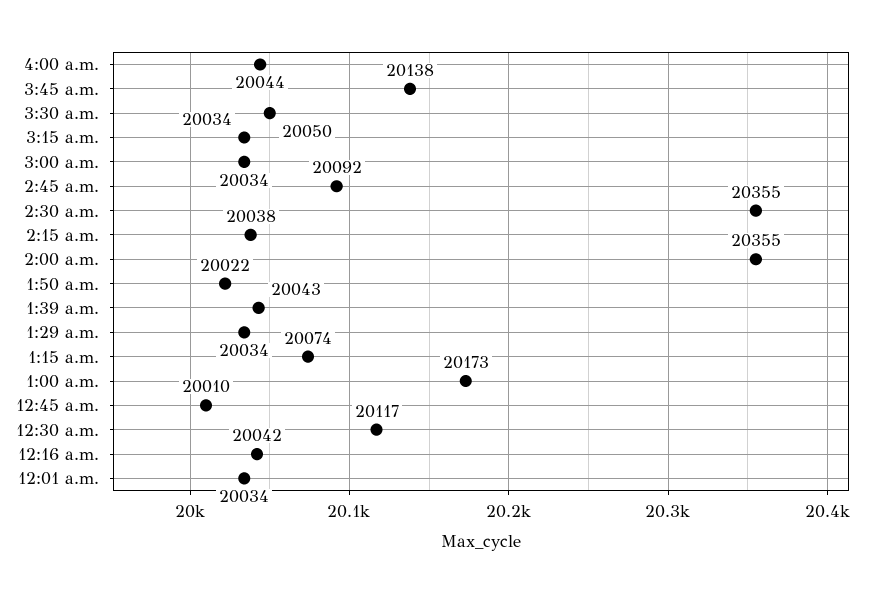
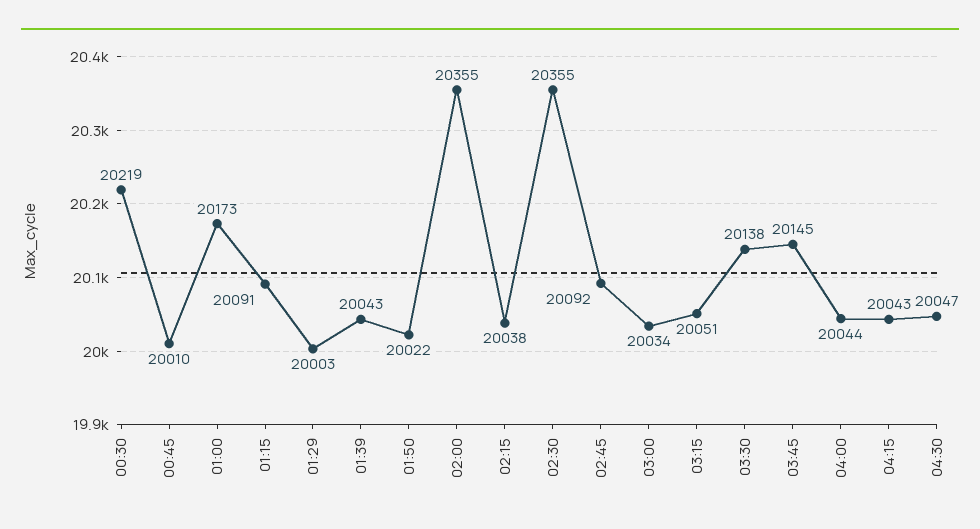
3:45 a.m.: 20138 -> 20145
3:30 a.m.: 20050 -> 20138
3:15 a.m.: 20034 -> 20051
1:29 a.m.: 20034 -> 20003
1:15 a.m.: 20074 -> 20091
12:30 a.m.: 20117 -> 20219
12:16 a.m.: 20042 -> none
12:01 a.m.: 20034 -> none
04:15: none -> 20043
04:30: none -> 20047

